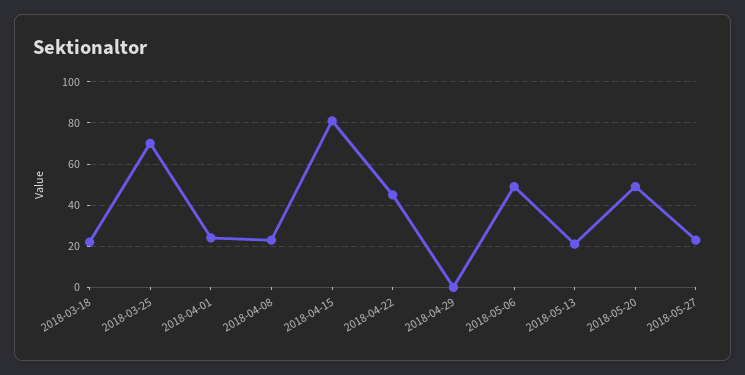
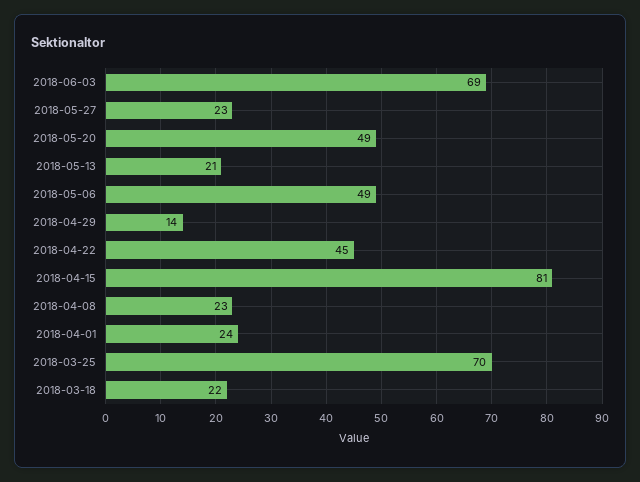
2018-04-29: 0 -> 14
2018-06-03: none -> 69

